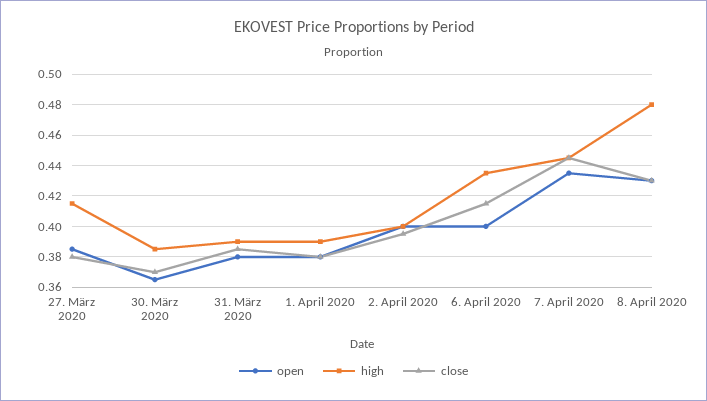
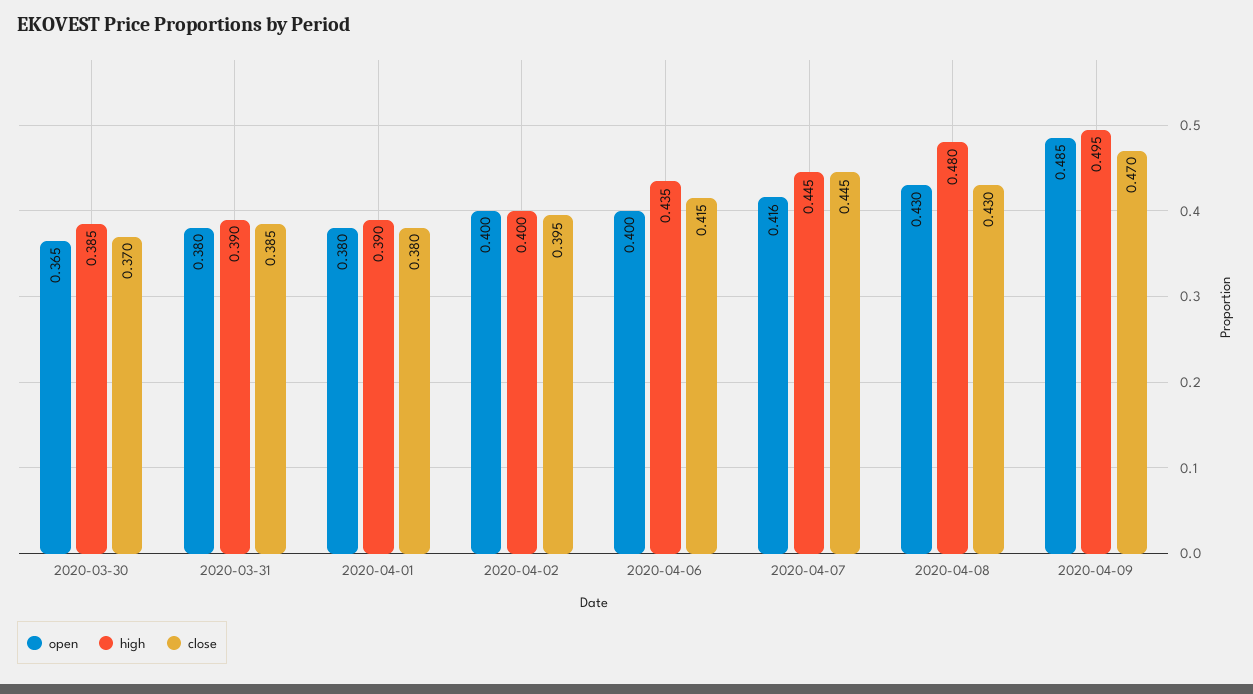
open, 27. März 2020: 0.385 -> none
high, 27. März 2020: 0.415 -> none
close, 27. März 2020: 0.38 -> none
open, 7. April 2020: 0.435 -> 0.416
open, 2020-04-09: none -> 0.485
high, 2020-04-09: none -> 0.495
close, 2020-04-09: none -> 0.47

